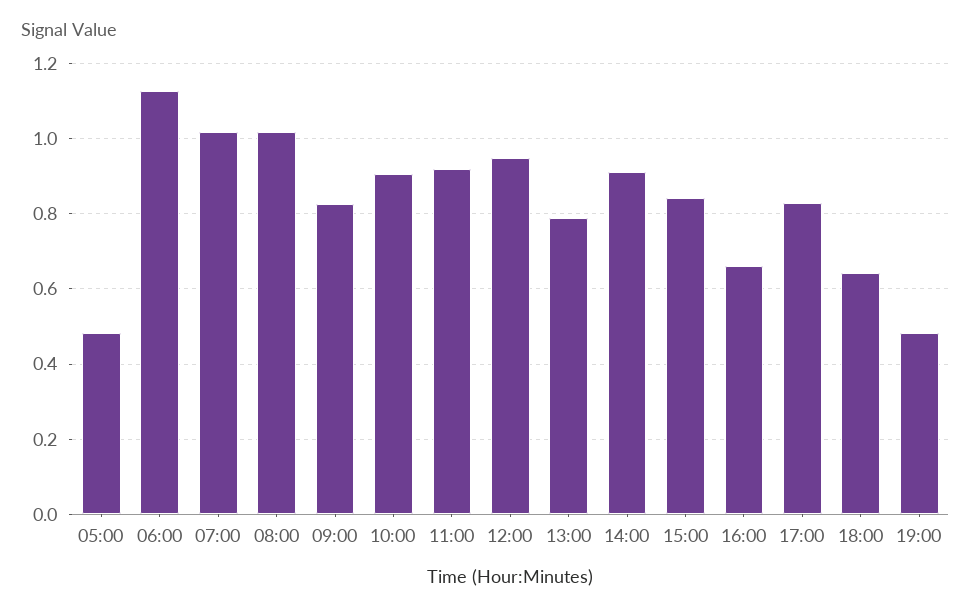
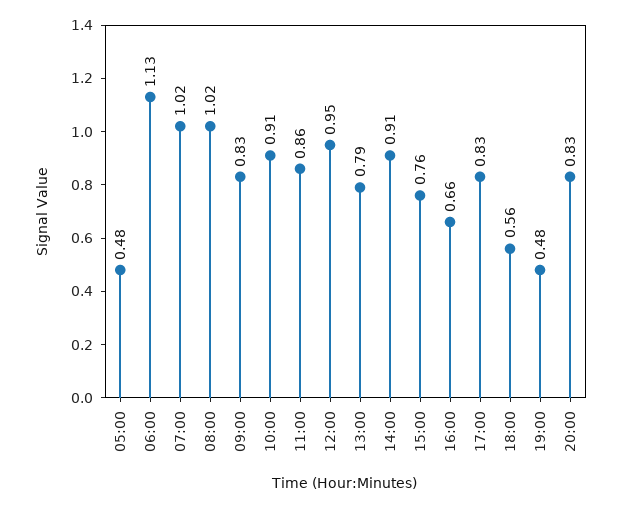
11:00: 0.92 -> 0.86
15:00: 0.84 -> 0.76
18:00: 0.64 -> 0.56
20:00: none -> 0.83

